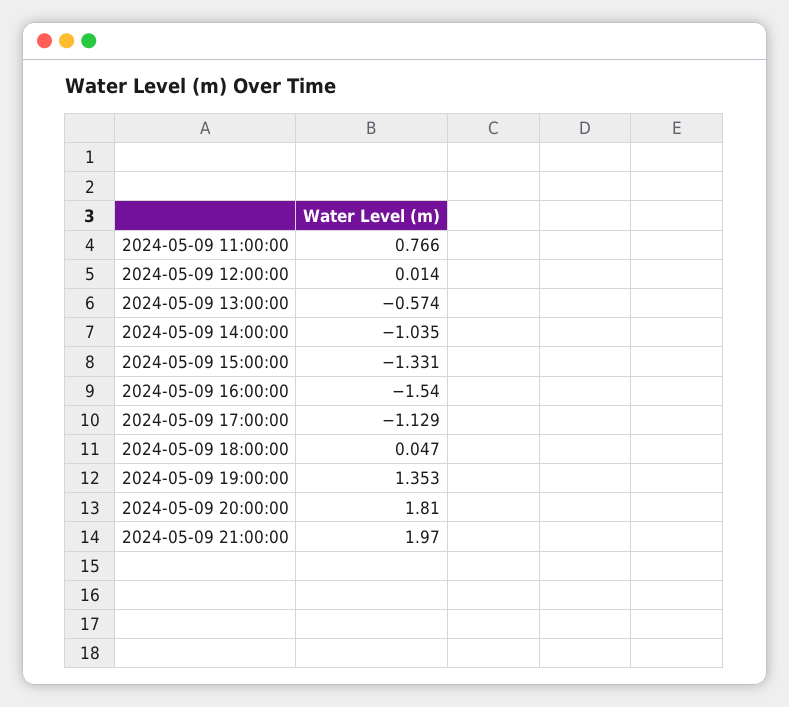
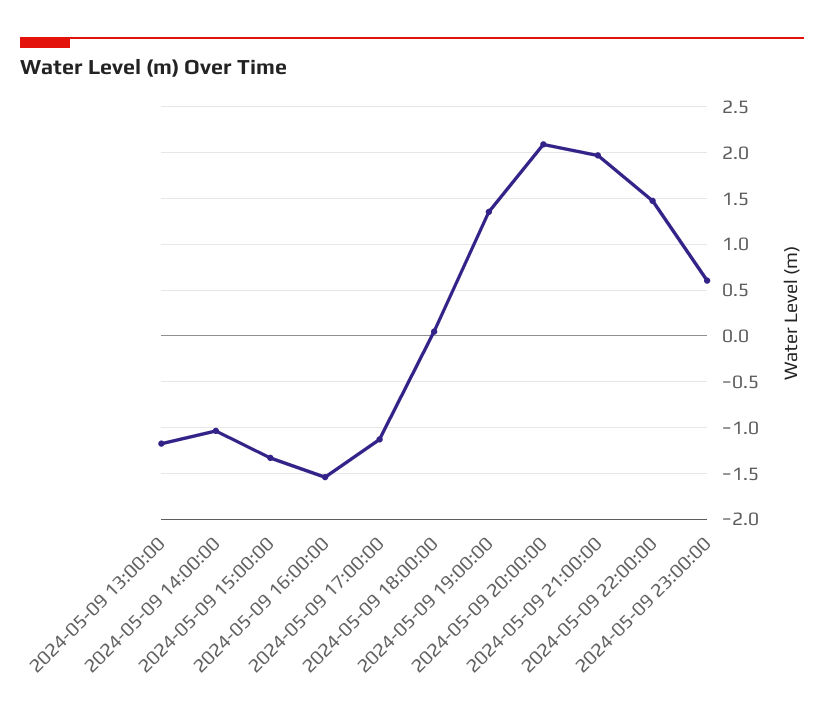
2024-05-09 11:00:00: 0.766 -> none
2024-05-09 12:00:00: 0.014 -> none
2024-05-09 13:00:00: -0.574 -> -1.2
2024-05-09 20:00:00: 1.81 -> 2.1
2024-05-09 22:00:00: none -> 1.5
2024-05-09 23:00:00: none -> 0.6

